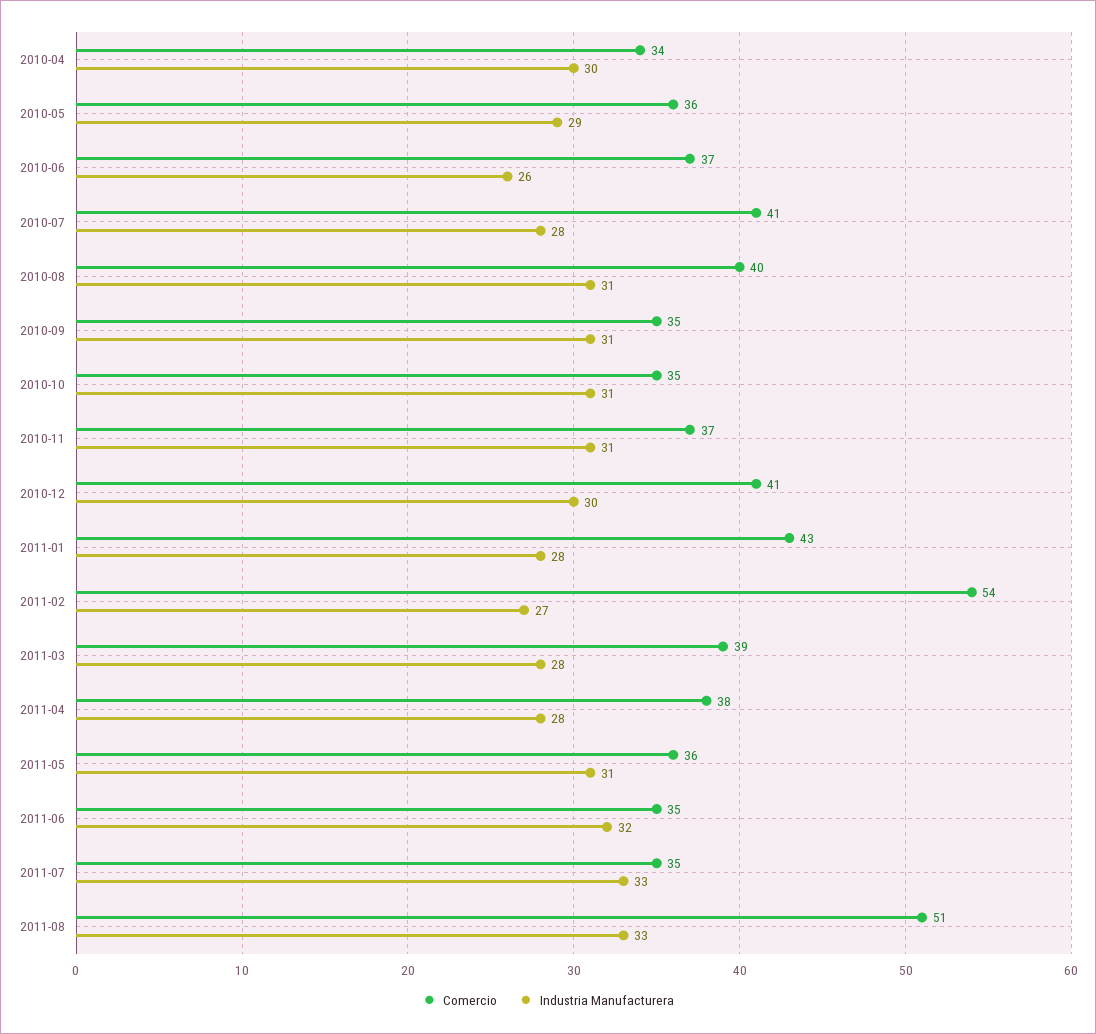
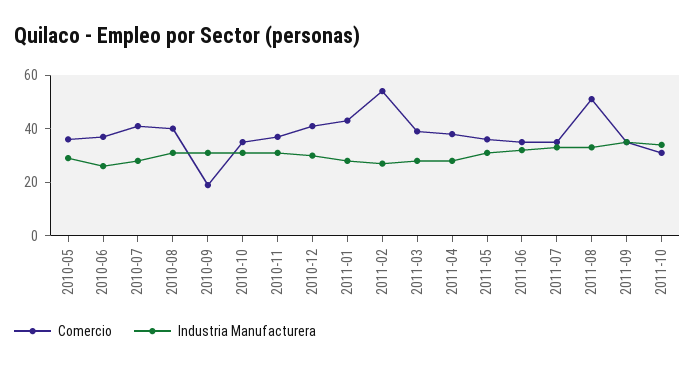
Comercio, 2010-04: 34 -> none
Industria Manufacturera, 2010-04: 30 -> none
Comercio, 2010-09: 35 -> 20
Comercio, 2011-09: none -> 35
Industria Manufacturera, 2011-09: none -> 35
Comercio, 2011-10: none -> 30
Industria Manufacturera, 2011-10: none -> 35

